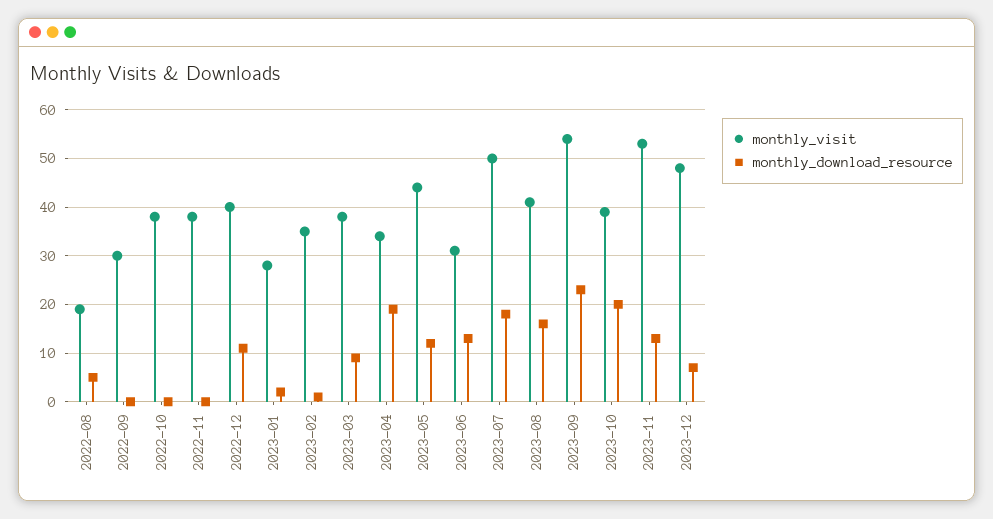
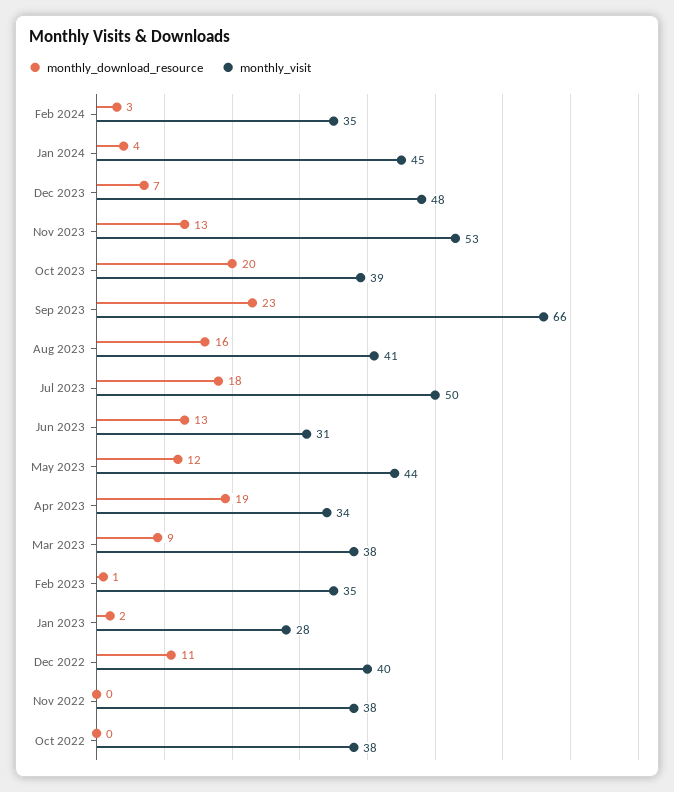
monthly_visit, 2022-08: 20 -> none
monthly_download_resource, 2022-08: 5 -> none
monthly_visit, 2022-09: 30 -> none
monthly_download_resource, 2022-09: 0 -> none
monthly_visit, 2023-09: 55 -> 66
monthly_download_resource, Feb 2024: none -> 3
monthly_visit, Feb 2024: none -> 35
monthly_download_resource, Jan 2024: none -> 4
monthly_visit, Jan 2024: none -> 45

